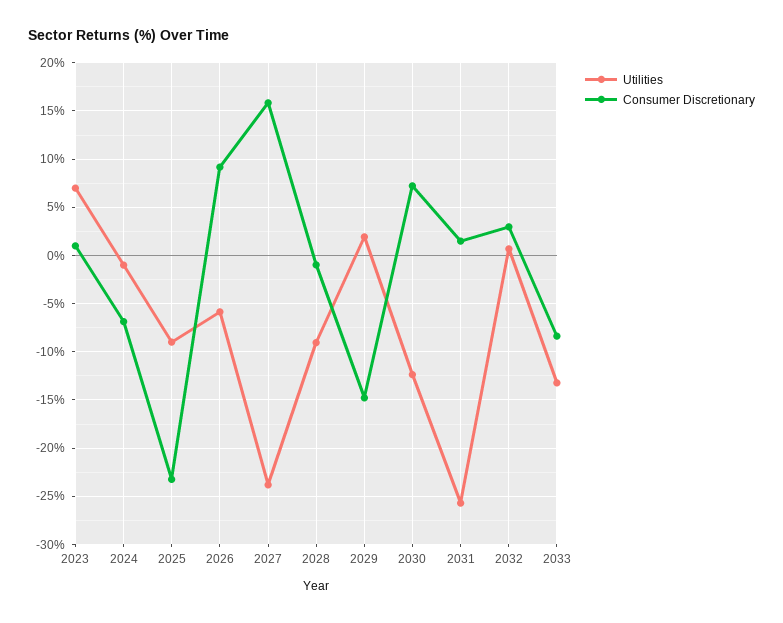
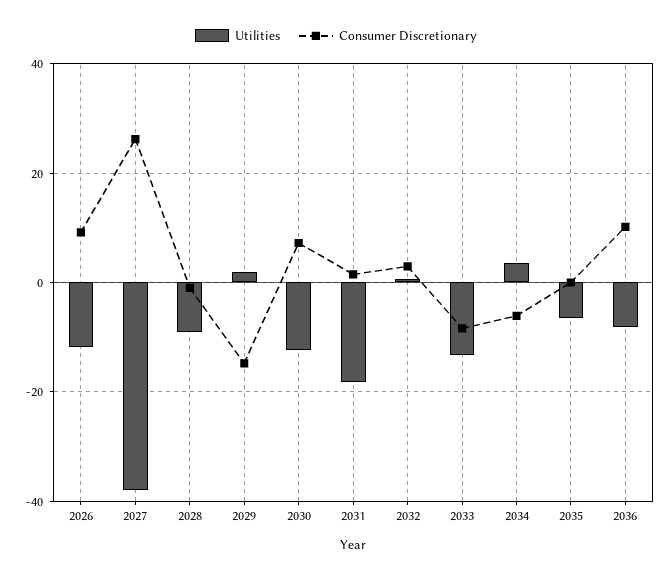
Utilities, 2023: 7 -> none
Consumer Discretionary, 2023: 1 -> none
Utilities, 2024: -1 -> none
Consumer Discretionary, 2024: -7 -> none
Utilities, 2025: -9 -> none
Consumer Discretionary, 2025: -23 -> none
Utilities, 2026: -6 -> -12
Utilities, 2027: -24 -> -38
Consumer Discretionary, 2027: 16 -> 26
Utilities, 2031: -26 -> -18
Utilities, 2034: none -> 4
Consumer Discretionary, 2034: none -> -6
Utilities, 2035: none -> -6
Consumer Discretionary, 2035: none -> 0
Utilities, 2036: none -> -8
Consumer Discretionary, 2036: none -> 10

